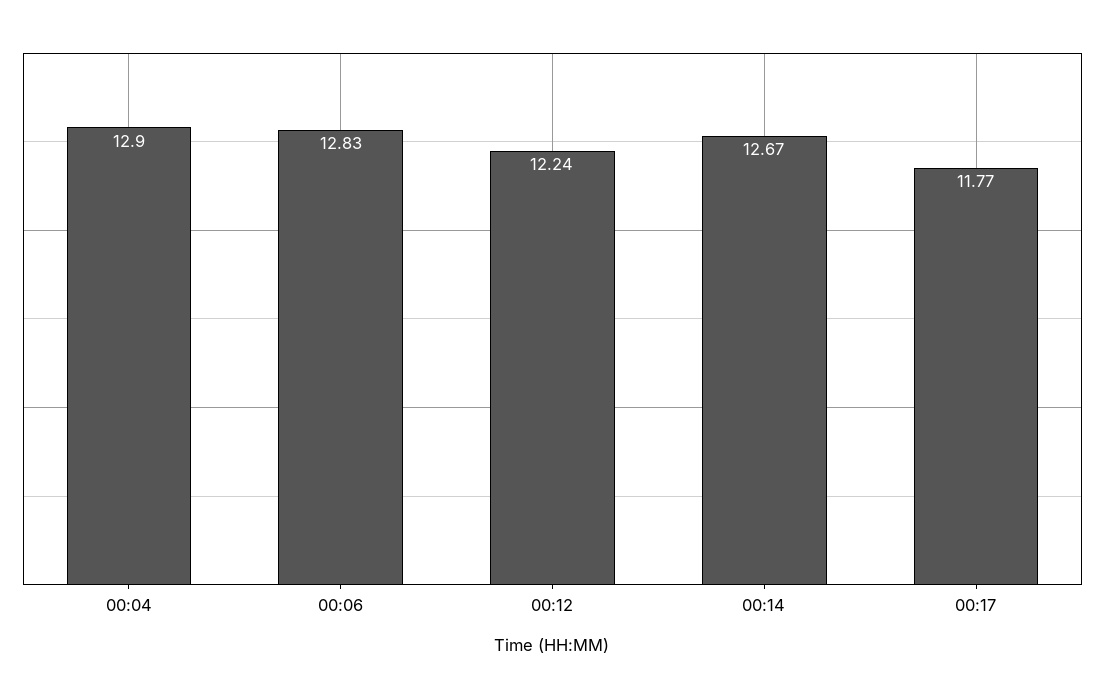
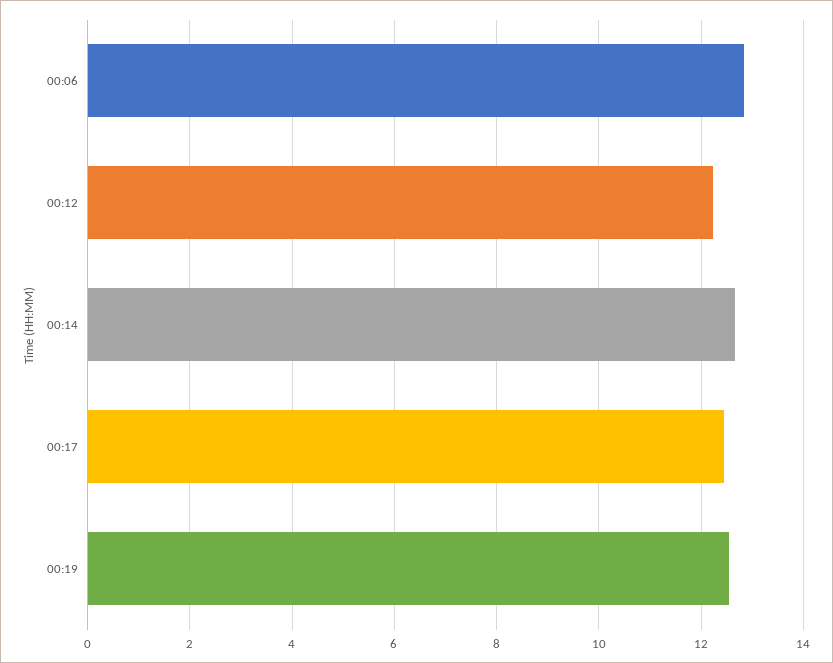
00:04: 12.9 -> none
00:17: 11.77 -> 12.4
00:19: none -> 12.6

